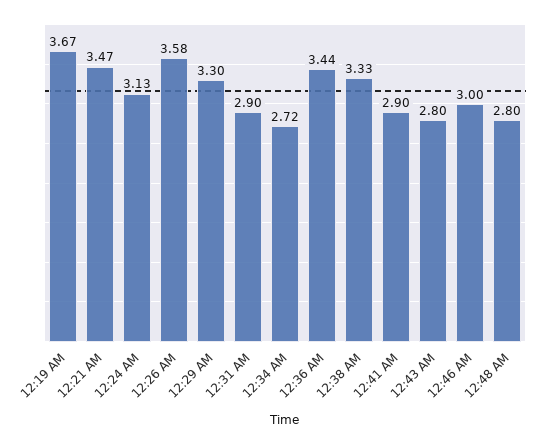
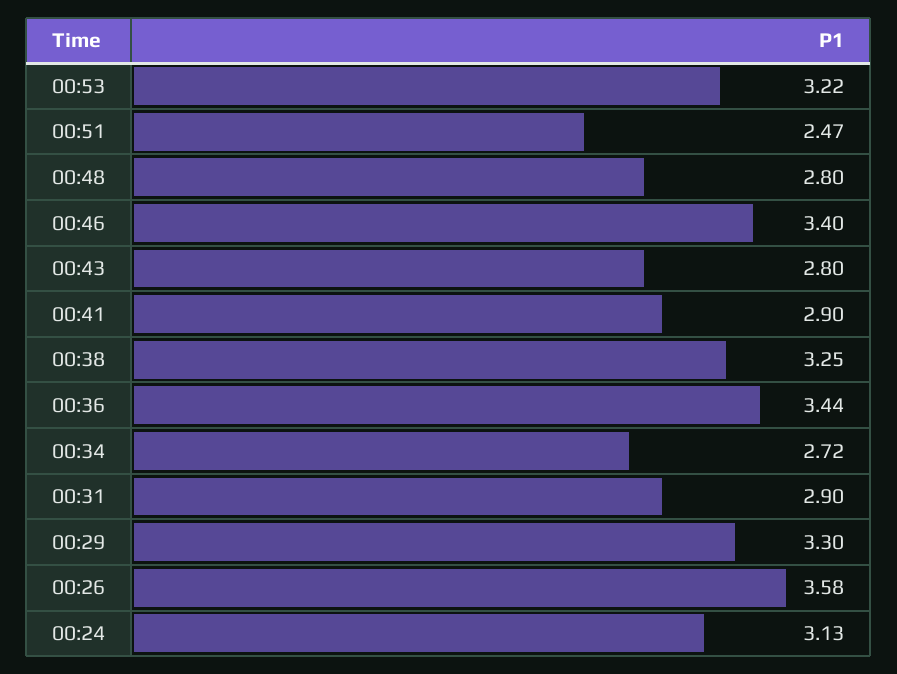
12:19 AM: 3.67 -> none
12:21 AM: 3.47 -> none
12:38 AM: 3.33 -> 3.25
12:46 AM: 3 -> 3.4
00:53: none -> 3.22
00:51: none -> 2.47

